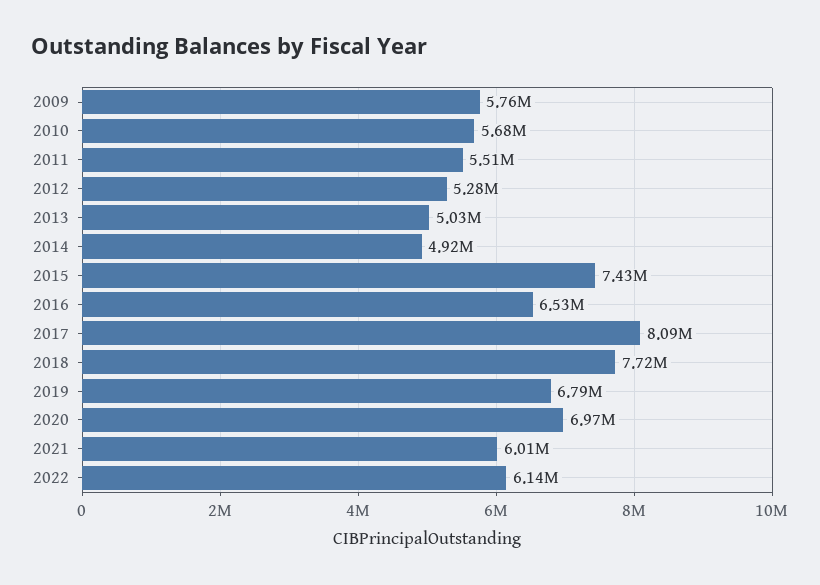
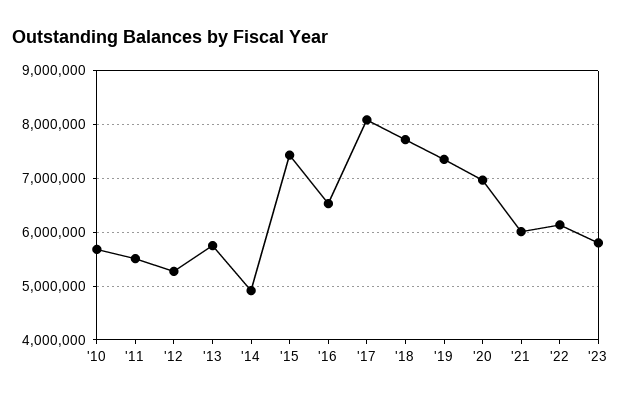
2009: 5760000 -> none
2013: 5030000 -> 5800000
2019: 6790000 -> 7400000
'23: none -> 5800000

